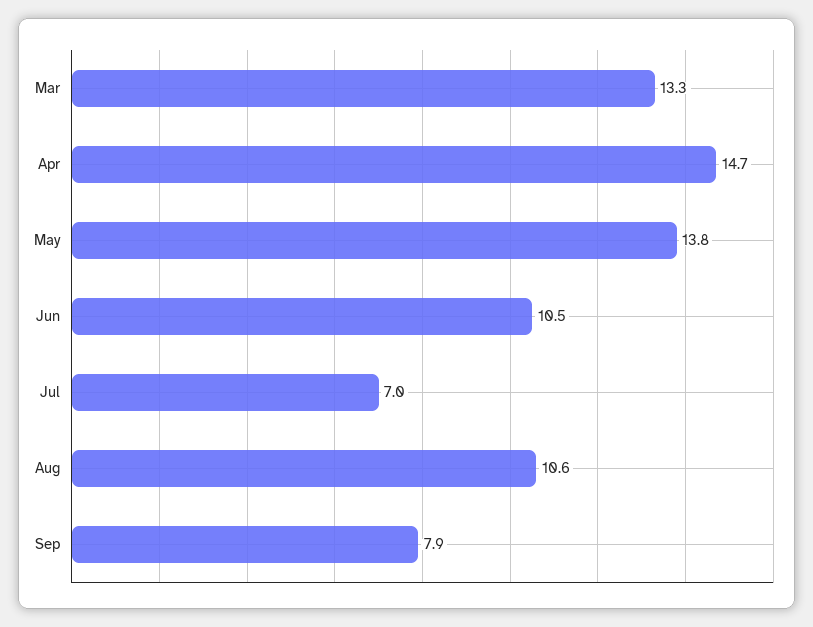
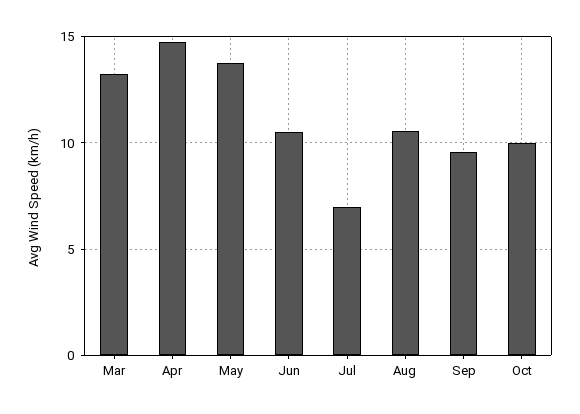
Sep: 7.9 -> 9.5
Oct: none -> 10

